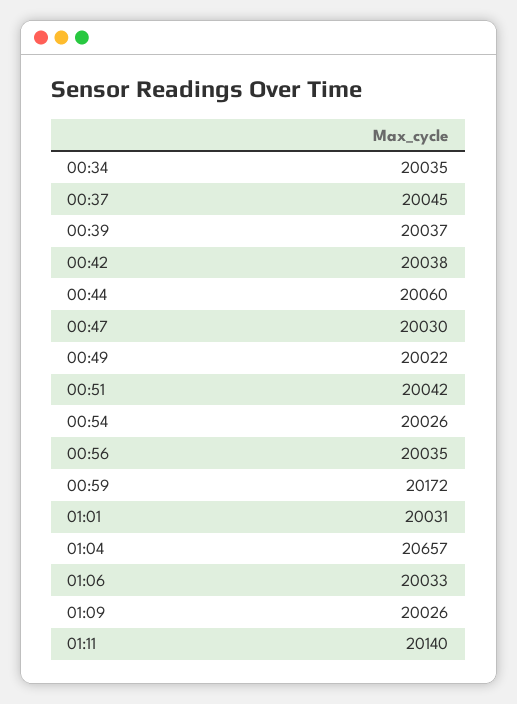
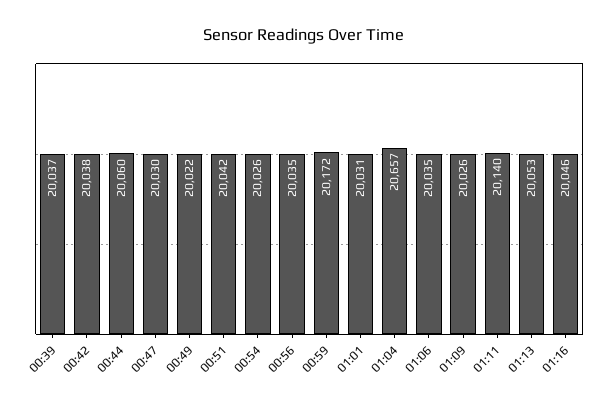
00:34: 20035 -> none
00:37: 20045 -> none
01:06: 20033 -> 20035
01:13: none -> 20053
01:16: none -> 20046

